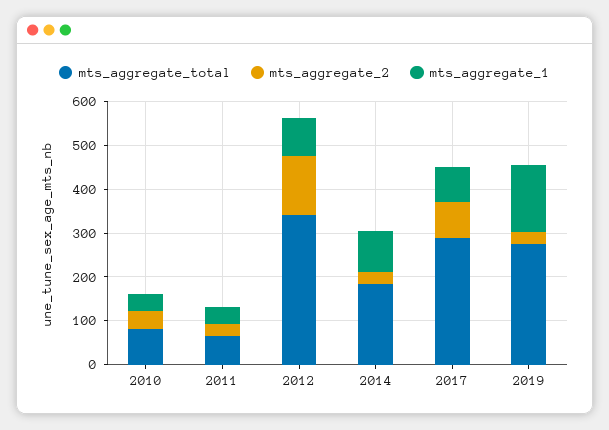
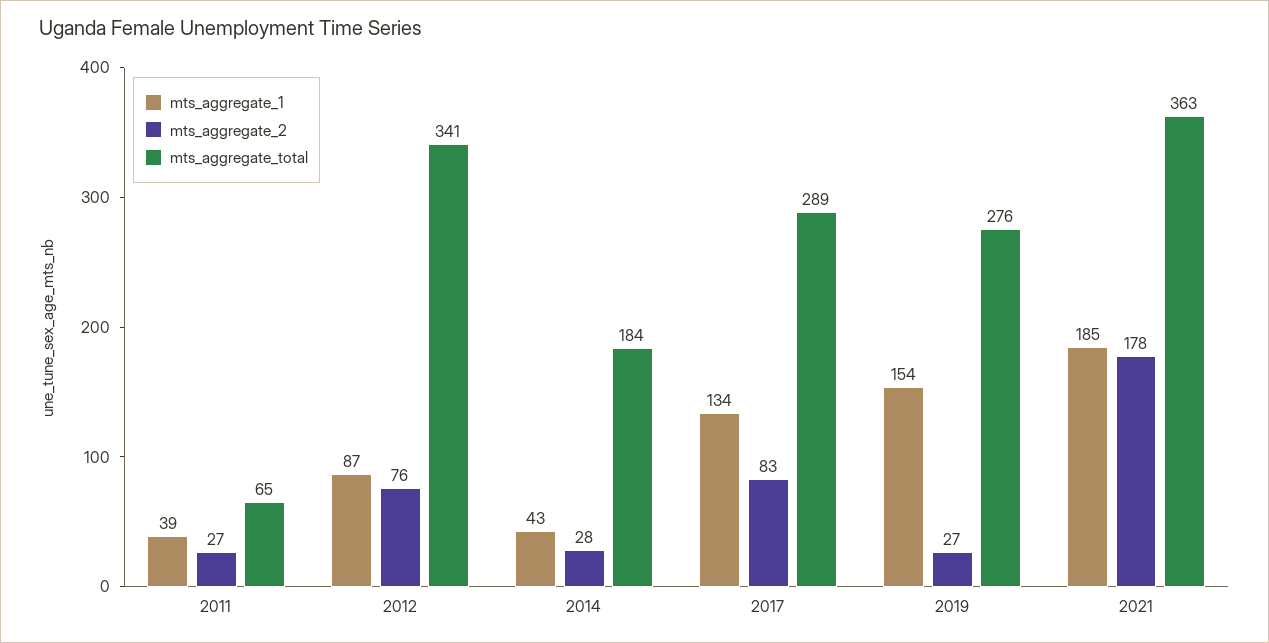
mts_aggregate_total, 2010: 80 -> none
mts_aggregate_2, 2010: 40 -> none
mts_aggregate_1, 2010: 40 -> none
mts_aggregate_2, 2012: 140 -> 76
mts_aggregate_1, 2014: 100 -> 43
mts_aggregate_1, 2017: 80 -> 134
mts_aggregate_1, 2021: none -> 185
mts_aggregate_2, 2021: none -> 178
mts_aggregate_total, 2021: none -> 363

